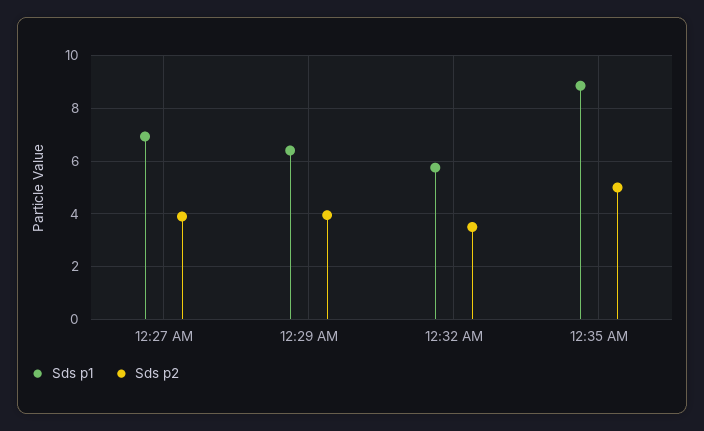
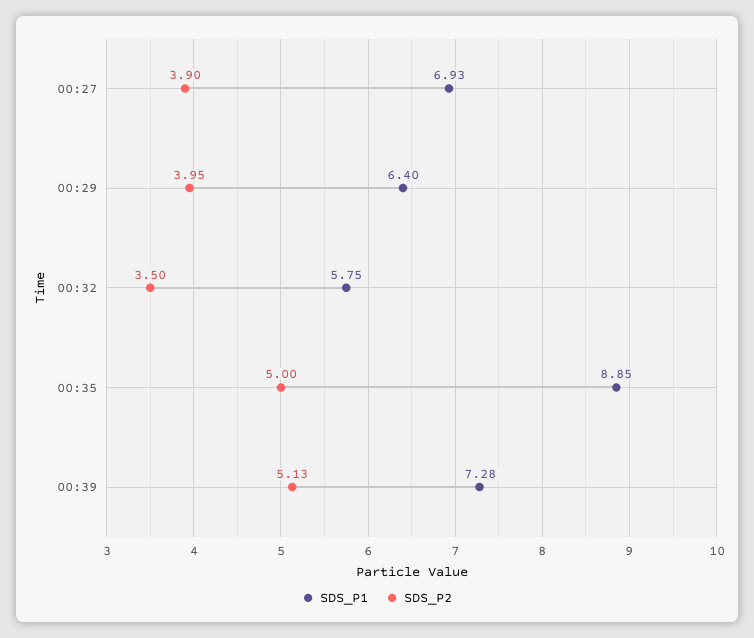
Sds p1, 00:39: none -> 7.28
Sds p2, 00:39: none -> 5.13

